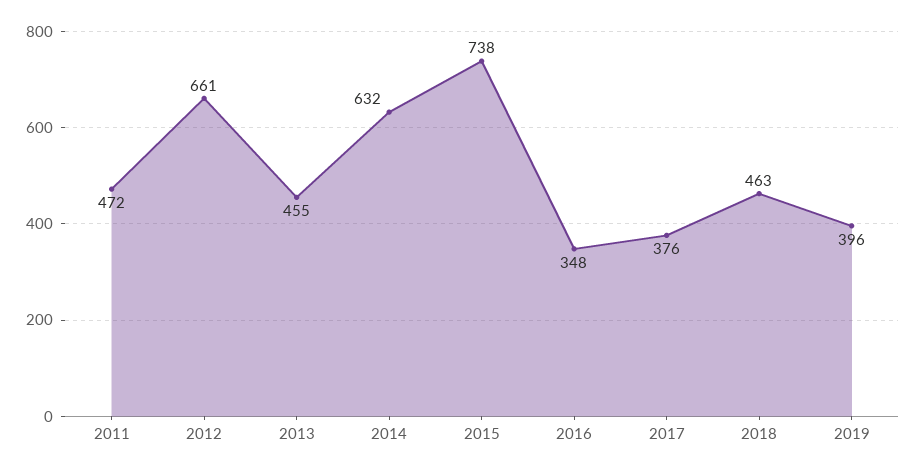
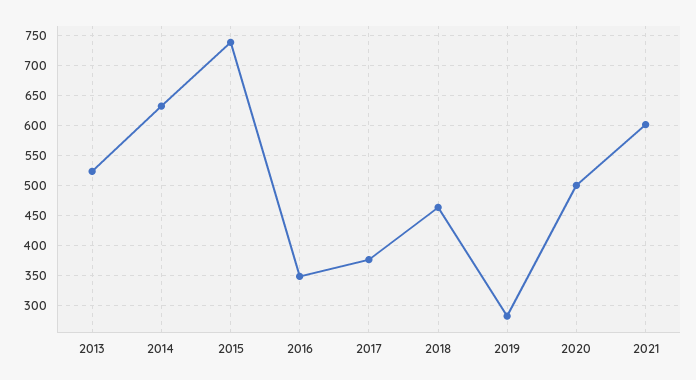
2011: 472 -> none
2012: 661 -> none
2013: 455 -> 525
2019: 396 -> 275
2020: none -> 500
2021: none -> 600

